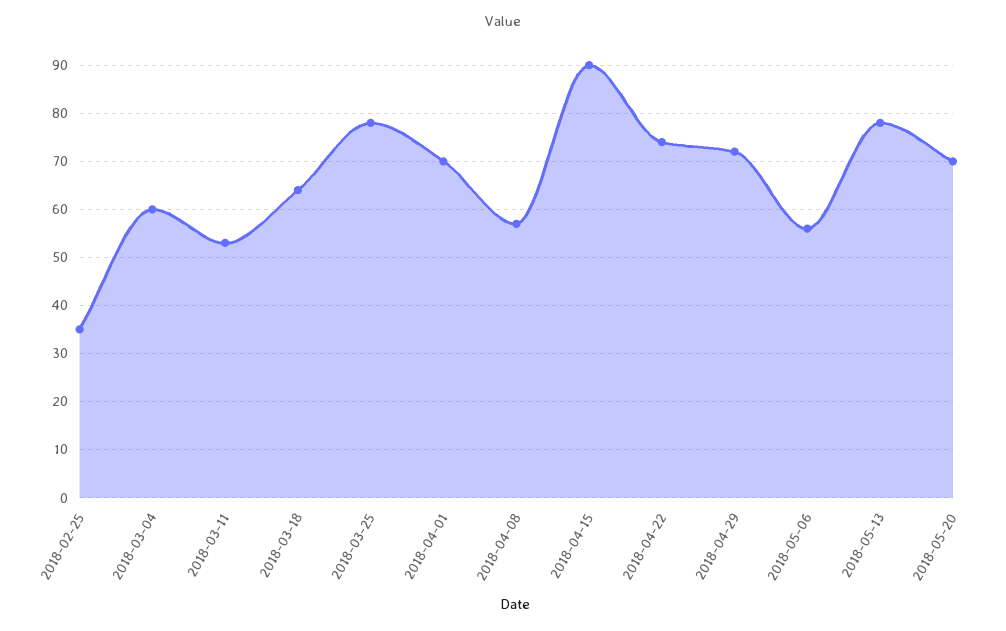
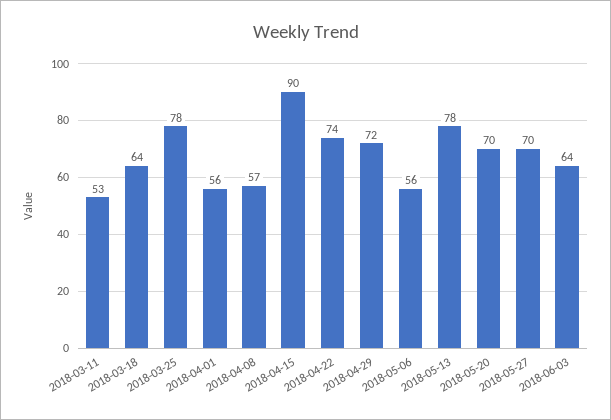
2018-02-25: 35 -> none
2018-03-04: 60 -> none
2018-04-01: 70 -> 56
2018-05-27: none -> 70
2018-06-03: none -> 64

